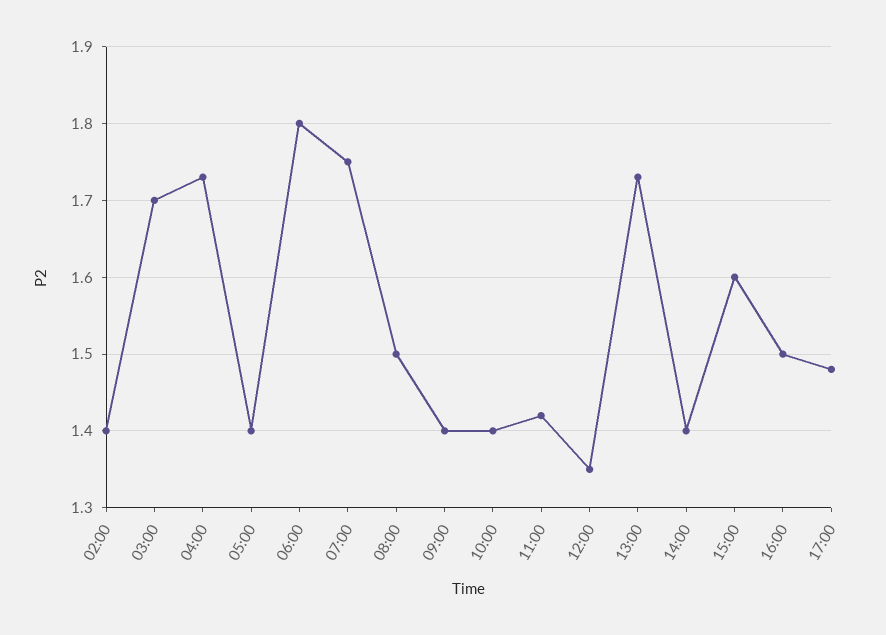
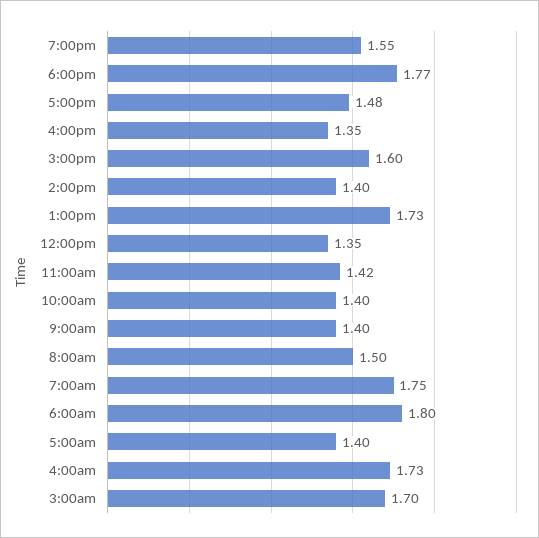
02:00: 1.4 -> none
16:00: 1.5 -> 1.35
7:00pm: none -> 1.55
6:00pm: none -> 1.77

